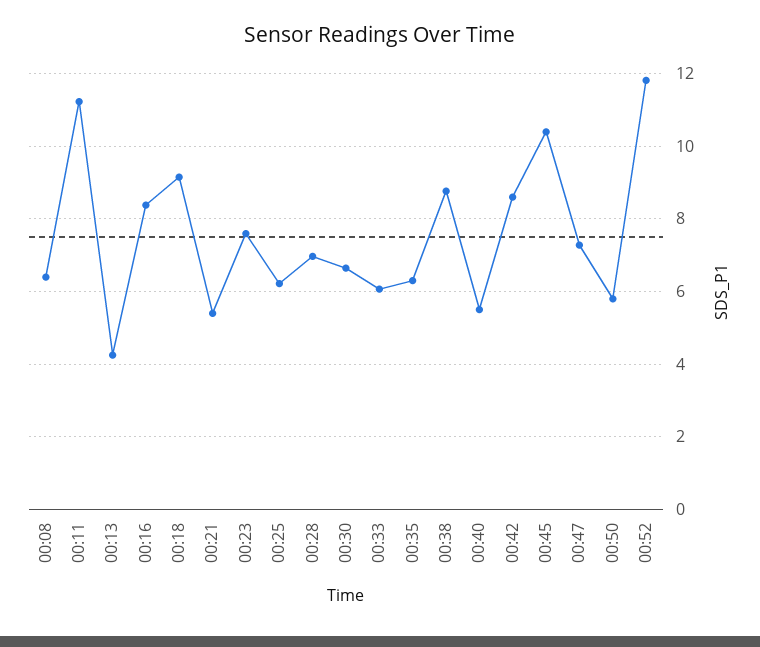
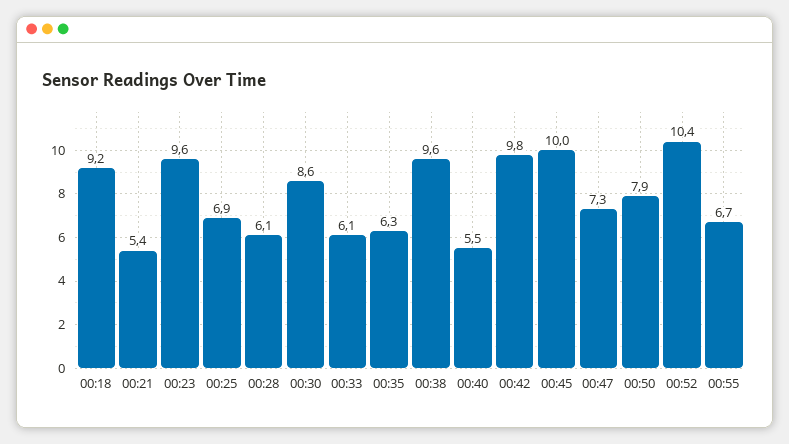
00:08: 6.4 -> none
00:11: 11.2 -> none
00:13: 4.2 -> none
00:16: 8.4 -> none
00:23: 7.6 -> 9.6
00:25: 6.2 -> 6.9
00:28: 7 -> 6.1
00:30: 6.6 -> 8.6
00:38: 8.8 -> 9.6
00:42: 8.6 -> 9.8
00:45: 10.4 -> 10
00:50: 5.8 -> 7.9
00:52: 11.8 -> 10.4
00:55: none -> 6.7

